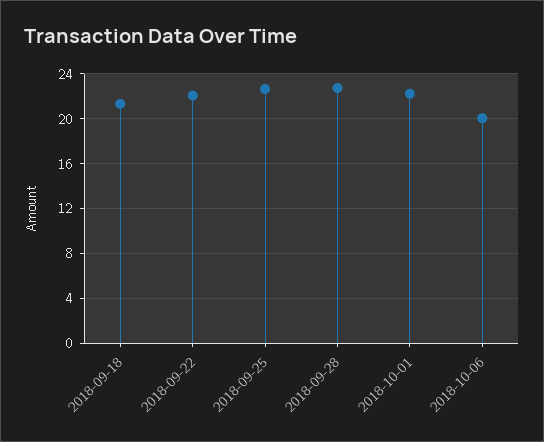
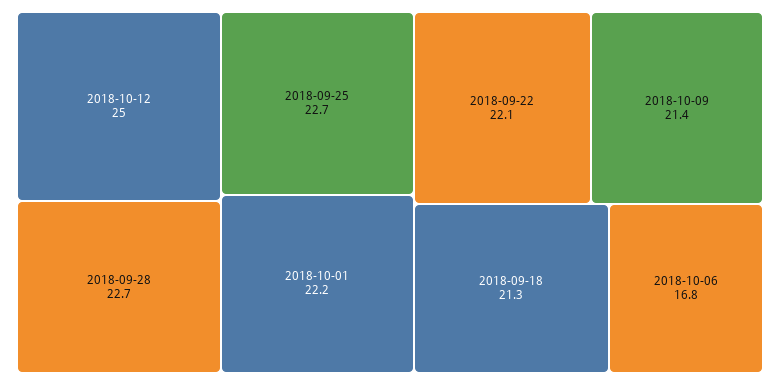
2018-10-06: 20 -> 16.8
2018-10-12: none -> 25
2018-10-09: none -> 21.4

